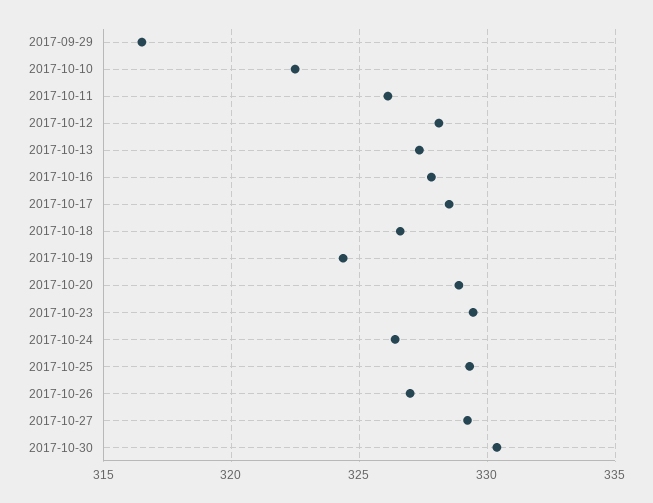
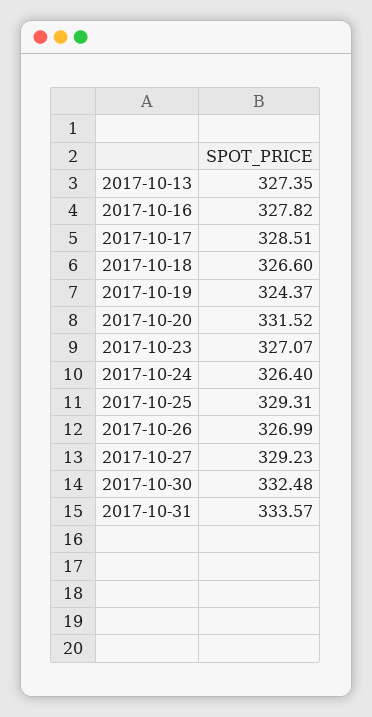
2017-09-29: 316.5 -> none
2017-10-10: 322.5 -> none
2017-10-11: 326 -> none
2017-10-12: 328 -> none
2017-10-20: 329 -> 331.52
2017-10-23: 329.5 -> 327.07
2017-10-30: 330.5 -> 332.48
2017-10-31: none -> 333.57

